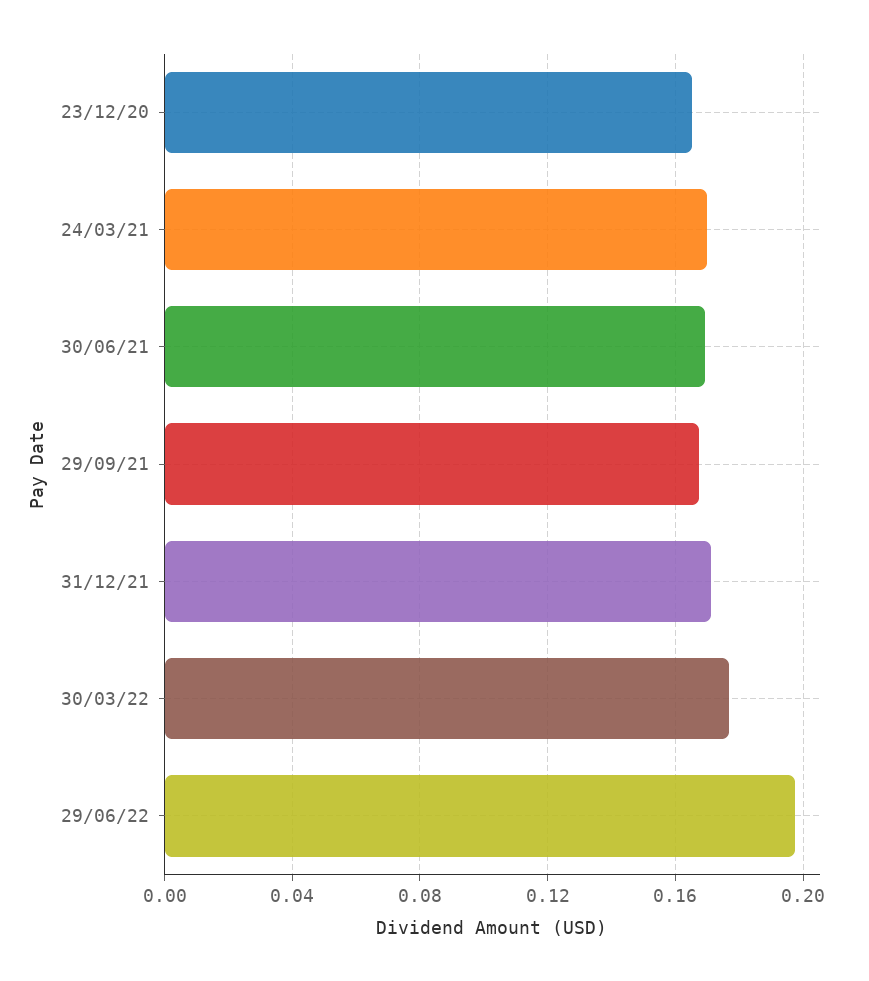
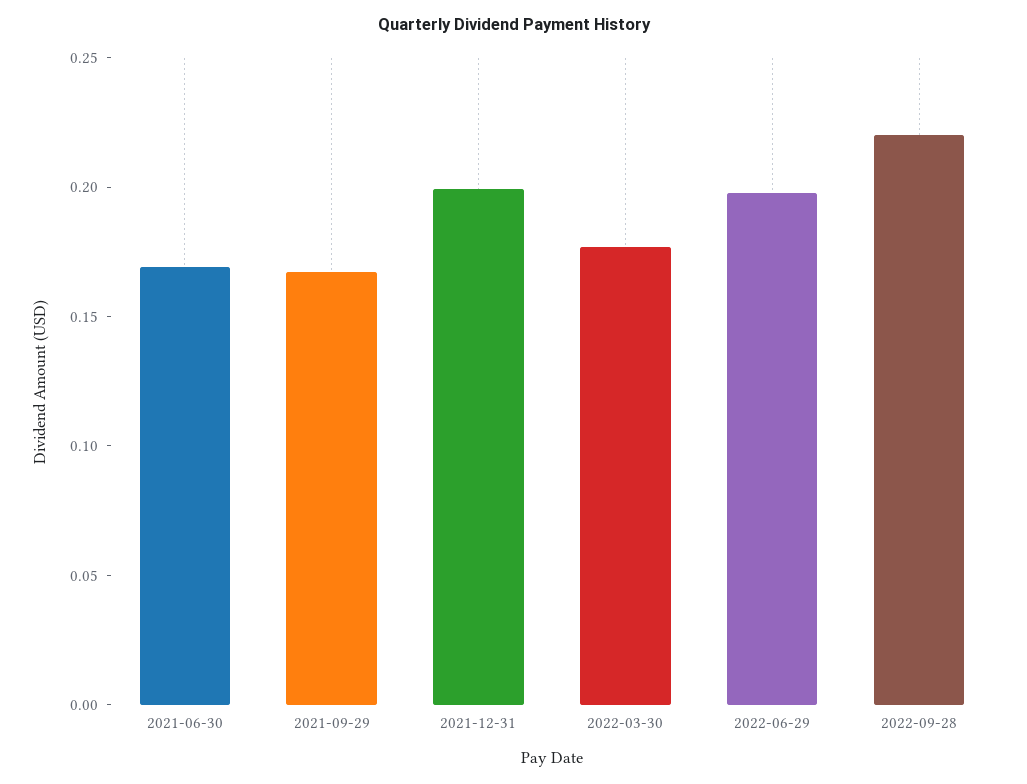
23/12/20: 0.165 -> none
24/03/21: 0.17 -> none
31/12/21: 0.17 -> 0.2
2022-09-28: none -> 0.22

